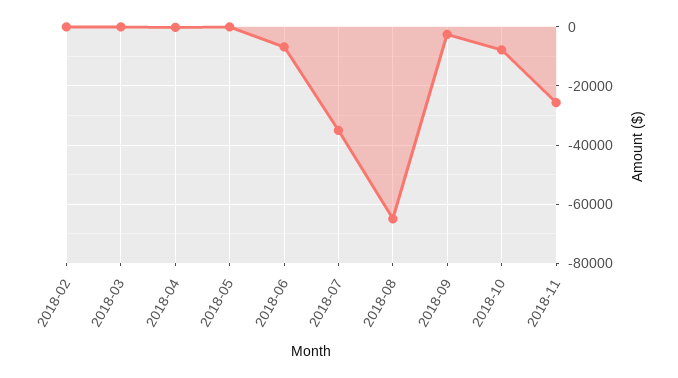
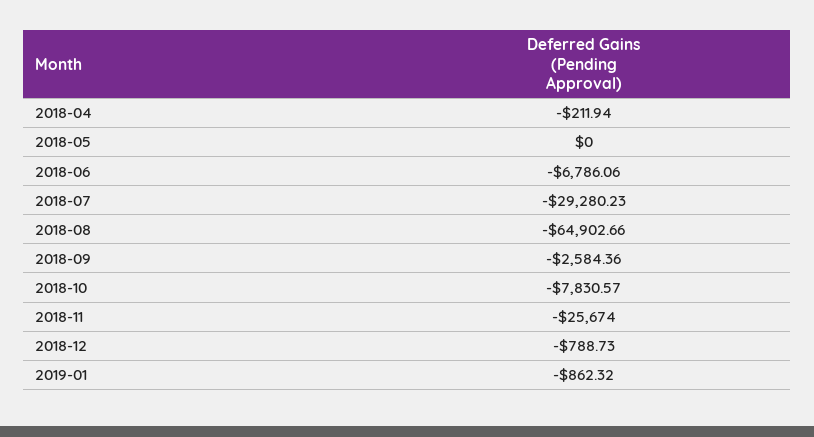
2018-02: 0 -> none
2018-03: 0 -> none
2018-07: -35000 -> -29280.23
2018-12: none -> -788.73
2019-01: none -> -862.32

